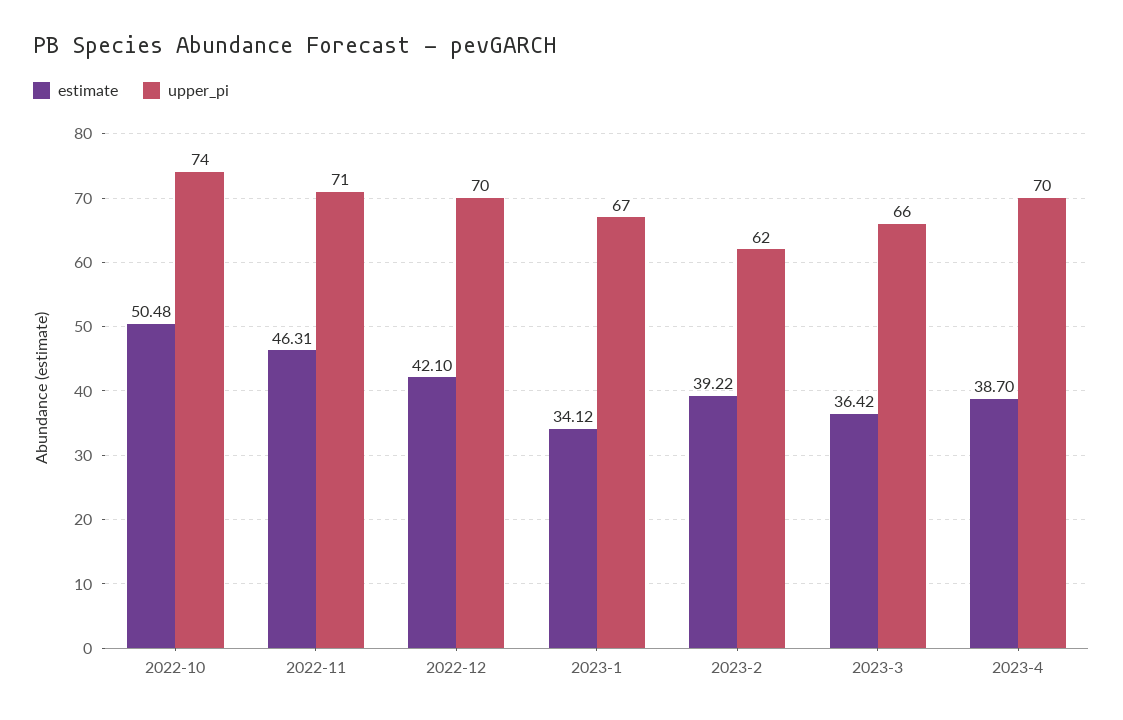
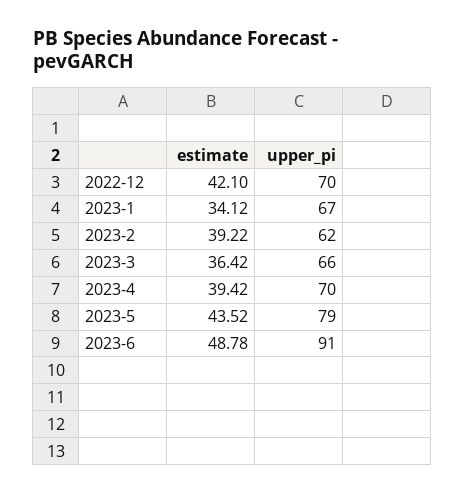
estimate, 2022-10: 50.48 -> none
upper_pi, 2022-10: 74 -> none
estimate, 2022-11: 46.31 -> none
upper_pi, 2022-11: 71 -> none
estimate, 2023-4: 38.7 -> 39.42
estimate, 2023-5: none -> 43.52
upper_pi, 2023-5: none -> 79
estimate, 2023-6: none -> 48.78
upper_pi, 2023-6: none -> 91

